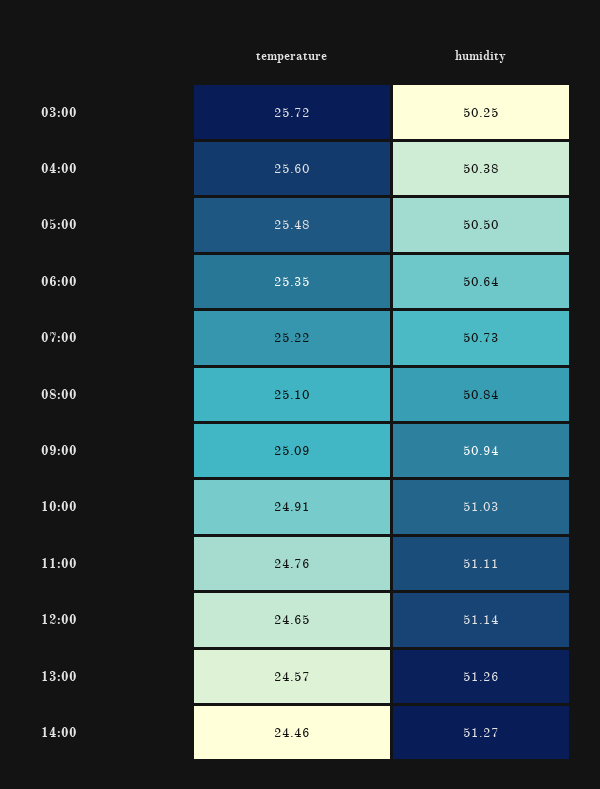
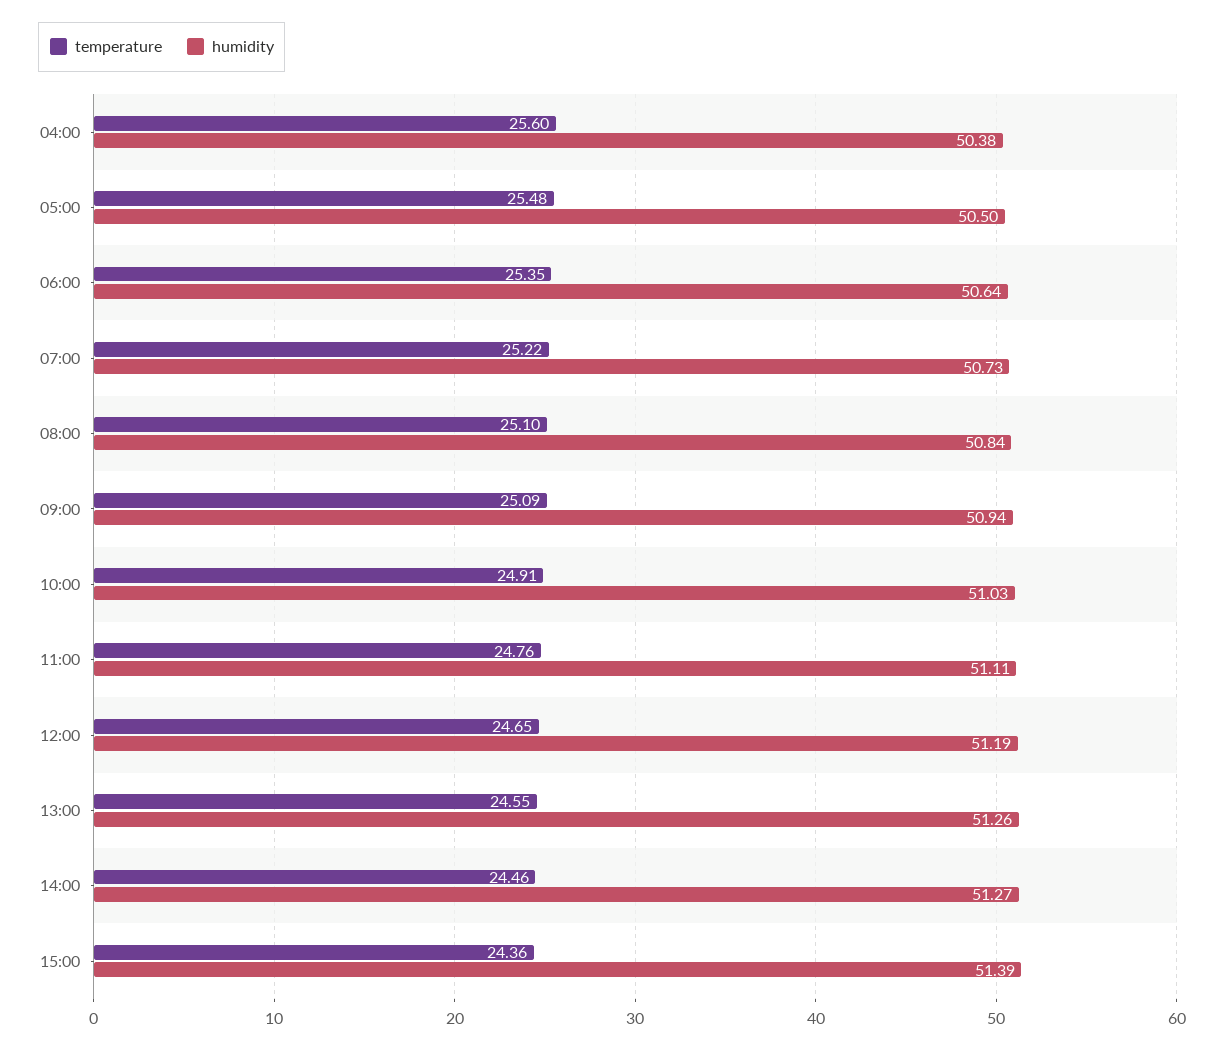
temperature, 03:00: 25.72 -> none
humidity, 03:00: 50.25 -> none
humidity, 12:00: 51.14 -> 51.19
temperature, 13:00: 24.57 -> 24.55
temperature, 15:00: none -> 24.36
humidity, 15:00: none -> 51.39

